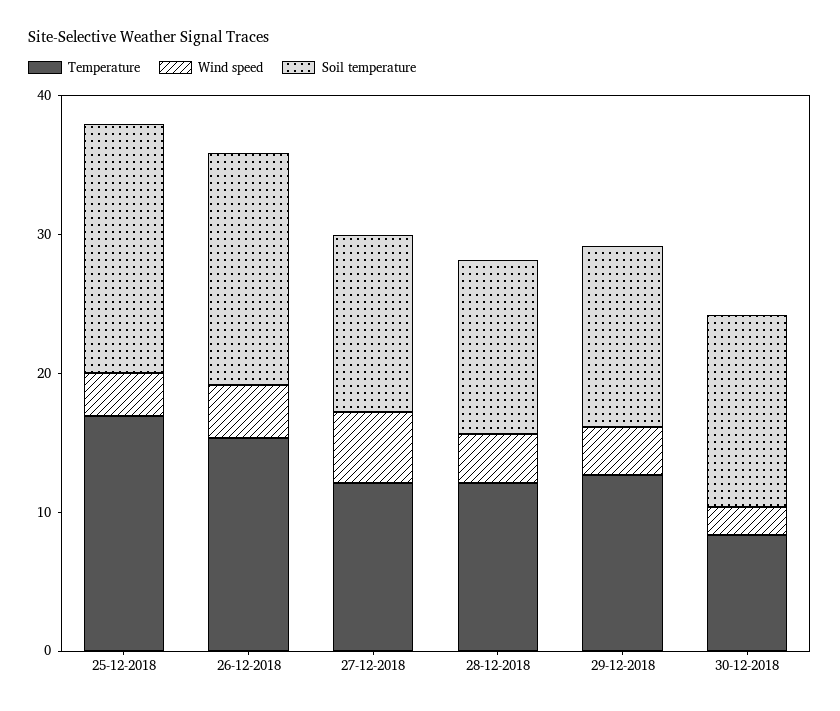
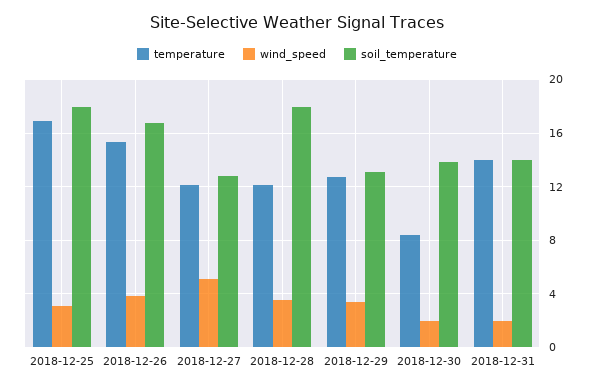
Soil temperature, 28-12-2018: 12 -> 18
Temperature, 2018-12-31: none -> 14
Wind speed, 2018-12-31: none -> 2
Soil temperature, 2018-12-31: none -> 14

